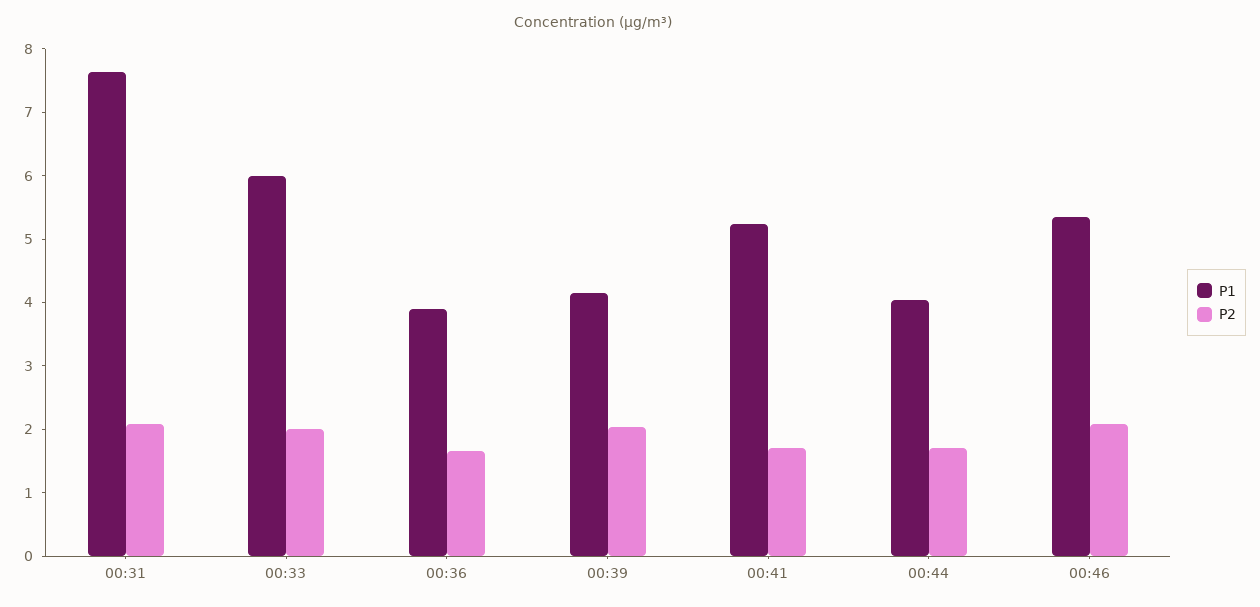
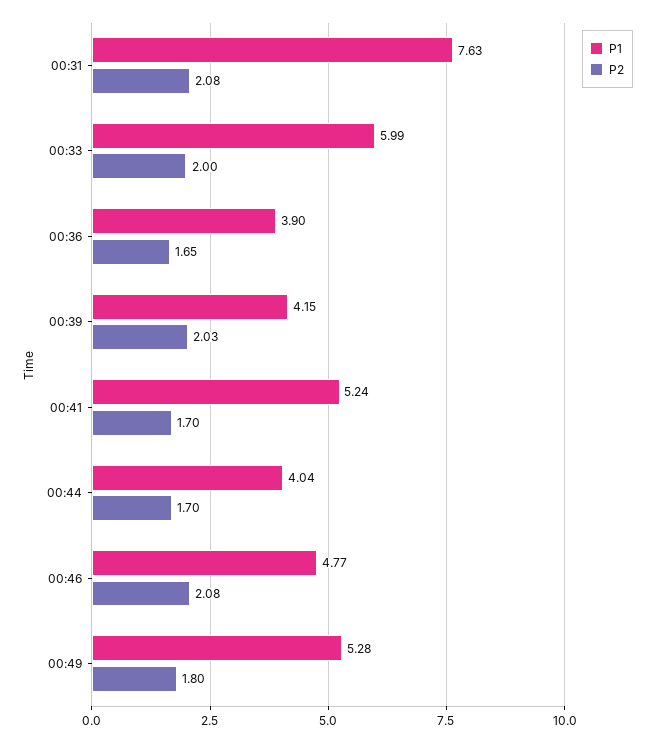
P1, 00:46: 5.4 -> 4.77
P1, 00:49: none -> 5.28
P2, 00:49: none -> 1.8

